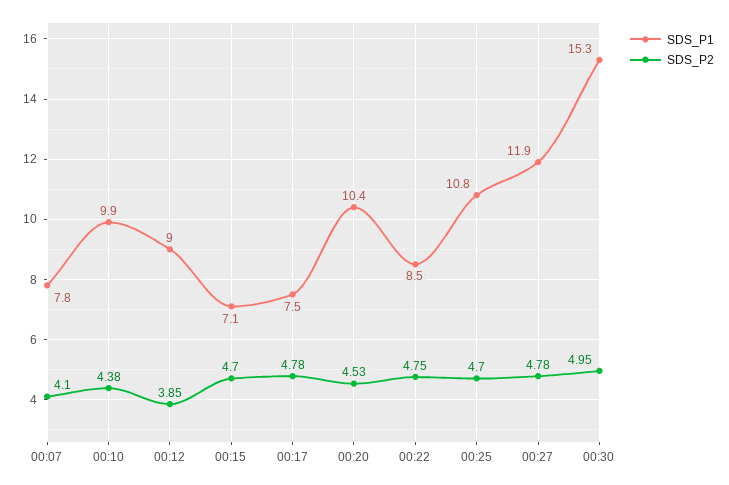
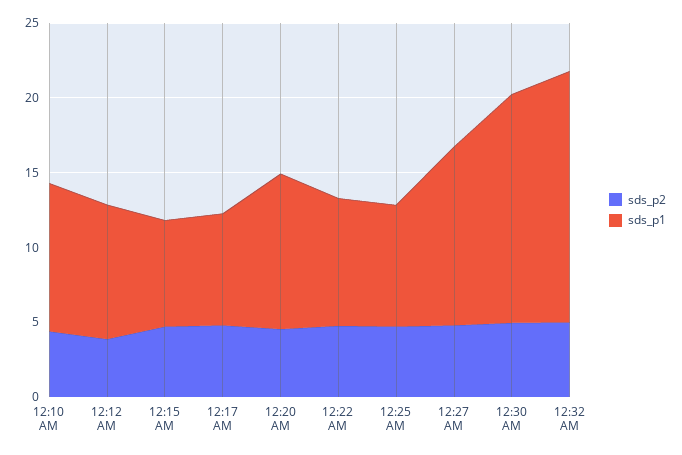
SDS_P1, 00:07: 7.8 -> none
SDS_P2, 00:07: 4.1 -> none
SDS_P1, 00:25: 10.8 -> 8
SDS_P2, 12:32 AM: none -> 5
SDS_P1, 12:32 AM: none -> 17

